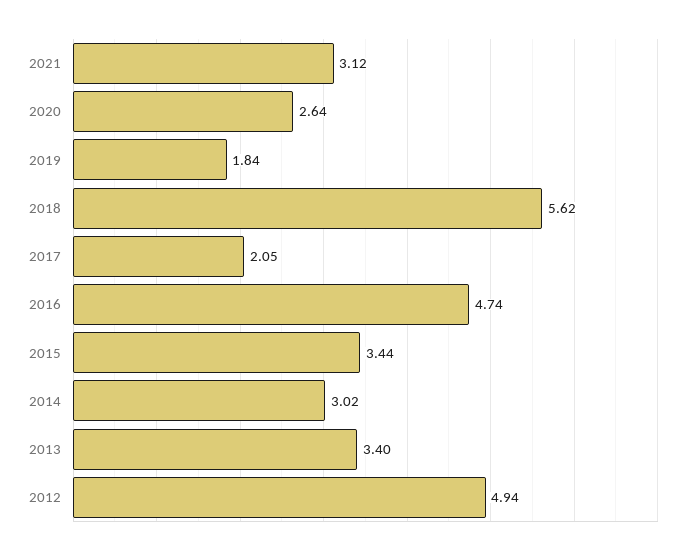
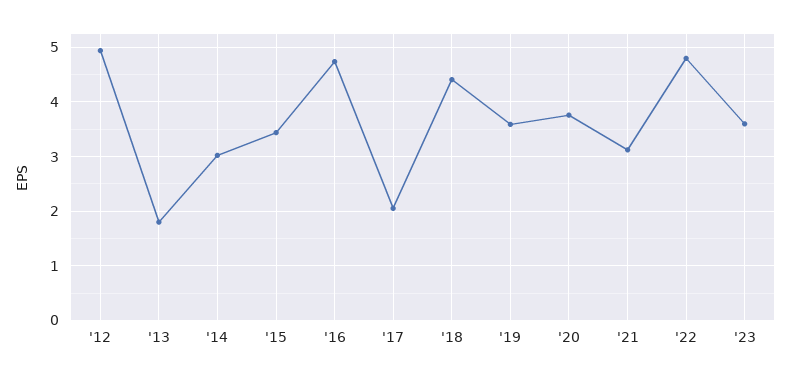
2020: 2.64 -> 3.8
2019: 1.84 -> 3.6
2018: 5.62 -> 4.4
2013: 3.4 -> 1.8
'22: none -> 4.8
'23: none -> 3.6

